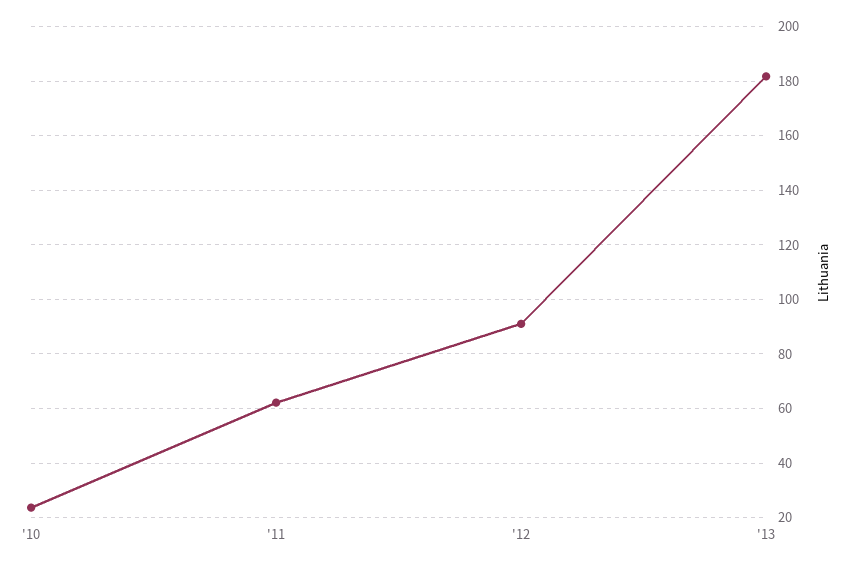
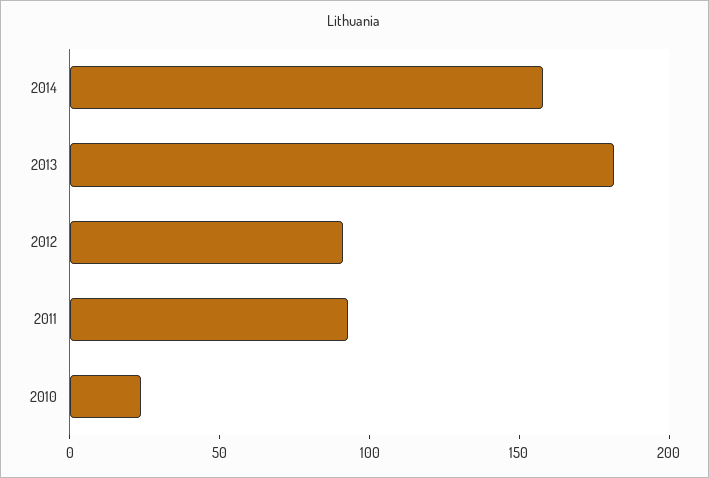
'11: 62.5 -> 90
2014: none -> 160

